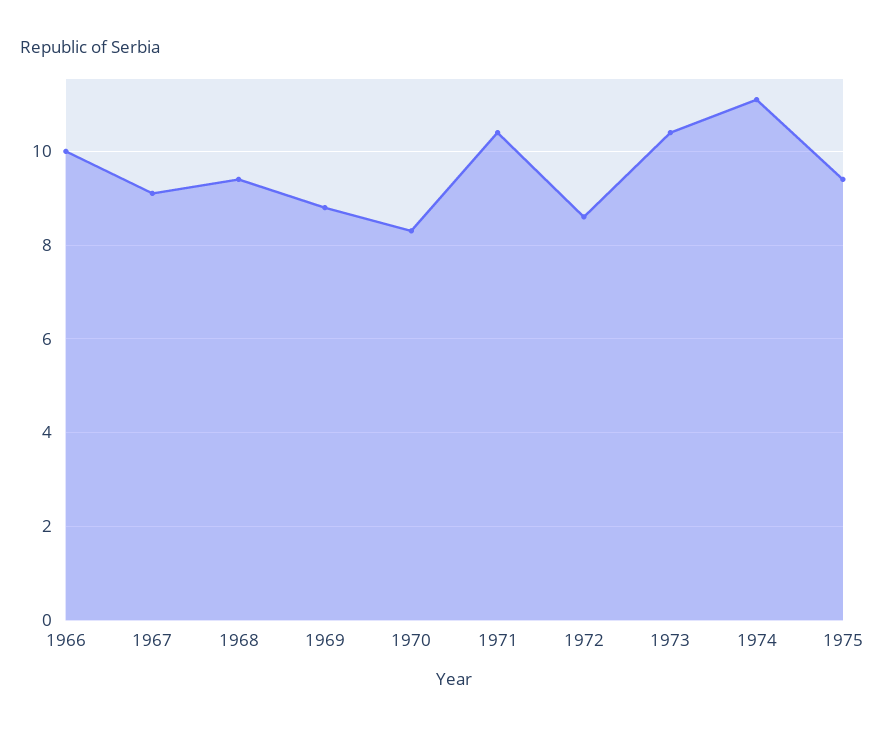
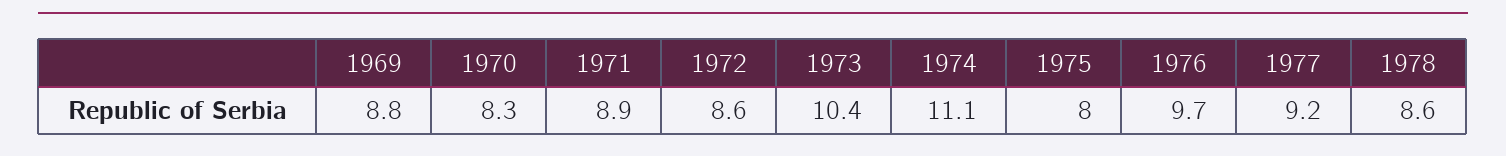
1966: 10 -> none
1967: 9 -> none
1968: 9.5 -> none
1971: 10.5 -> 8.9
1975: 9.5 -> 8
1976: none -> 9.7
1977: none -> 9.2
1978: none -> 8.6

